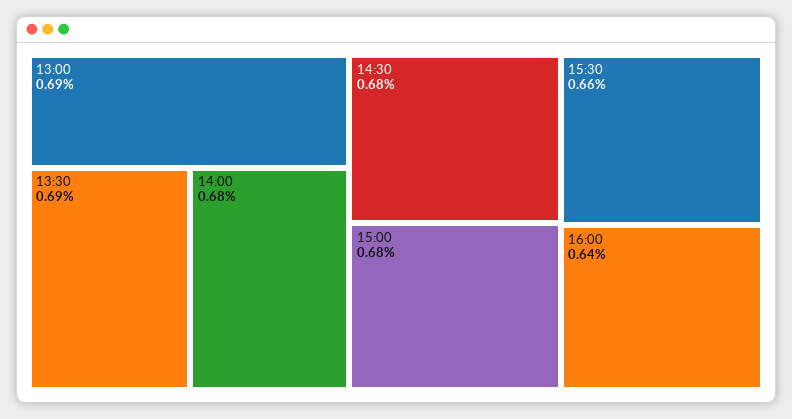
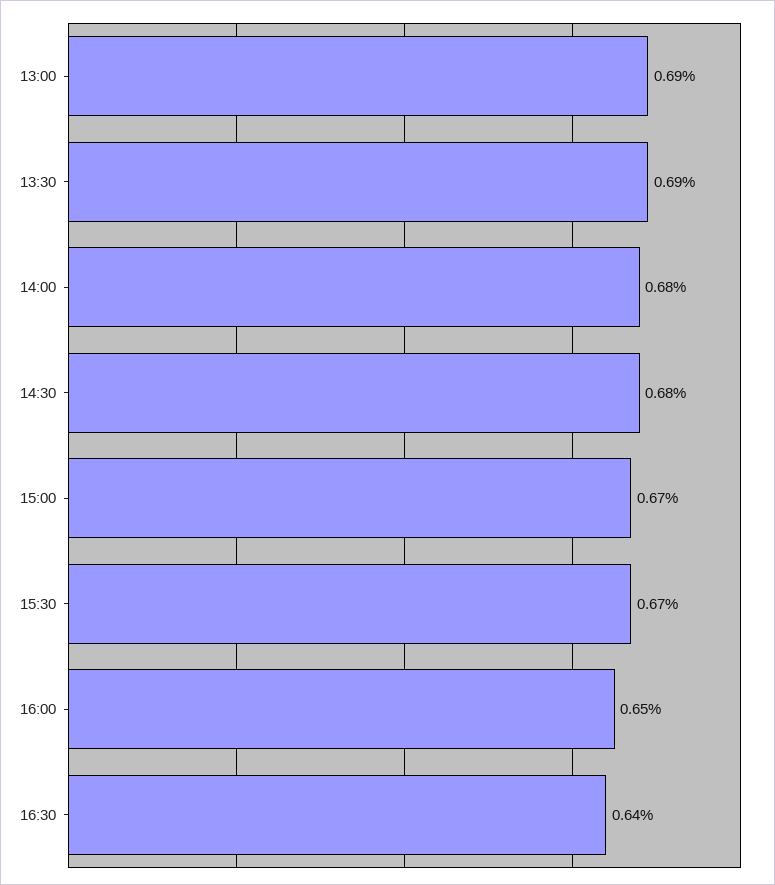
15:00: 0.68 -> 0.67
15:30: 0.66 -> 0.67
16:00: 0.64 -> 0.65
16:30: none -> 0.64

